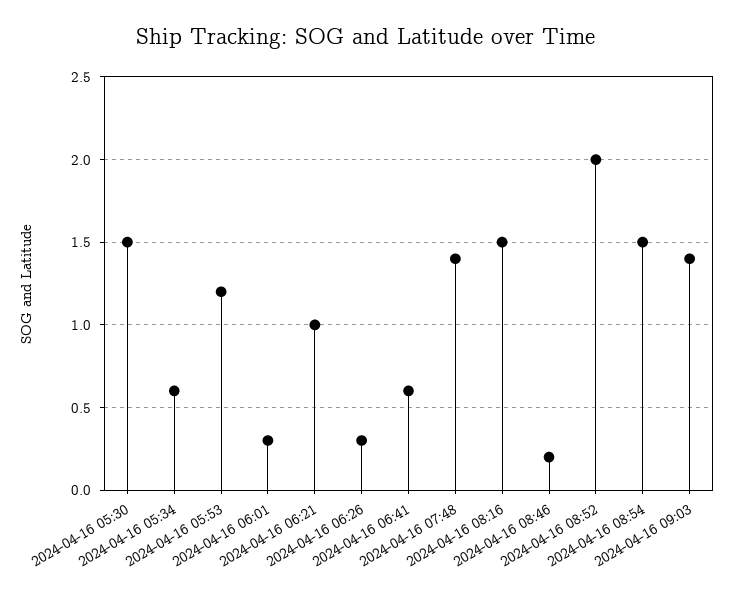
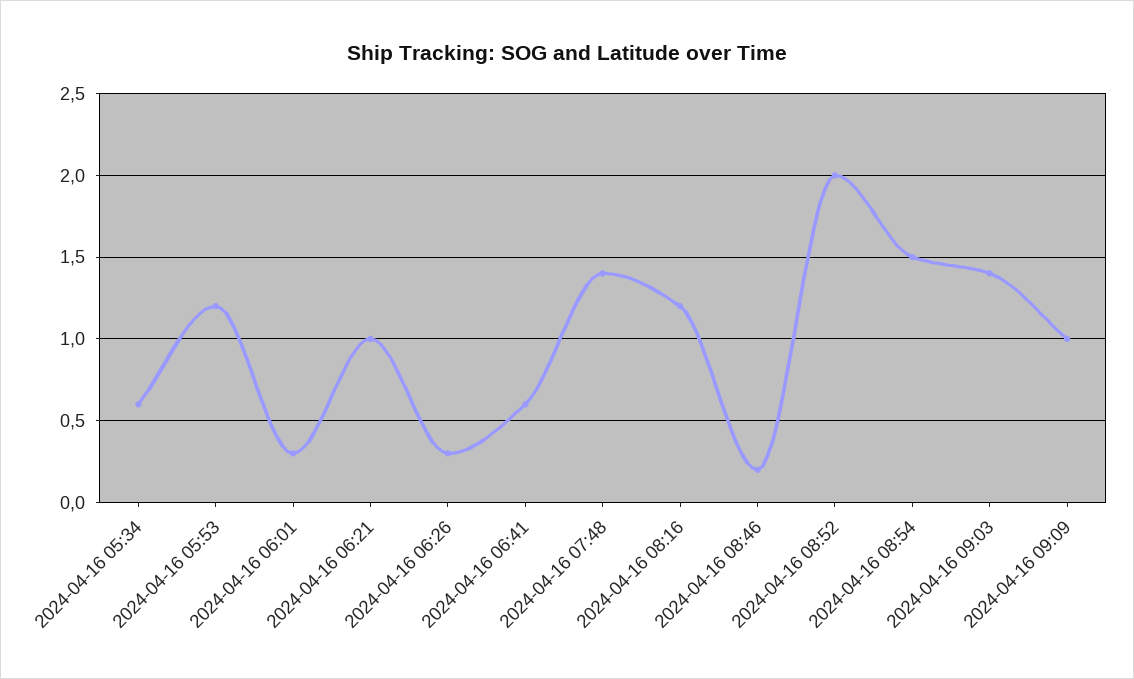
2024-04-16 05:30: 1.5 -> none
2024-04-16 08:16: 1.5 -> 1.2
2024-04-16 09:09: none -> 1

